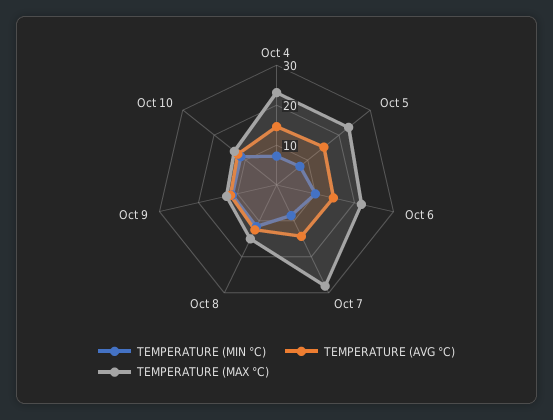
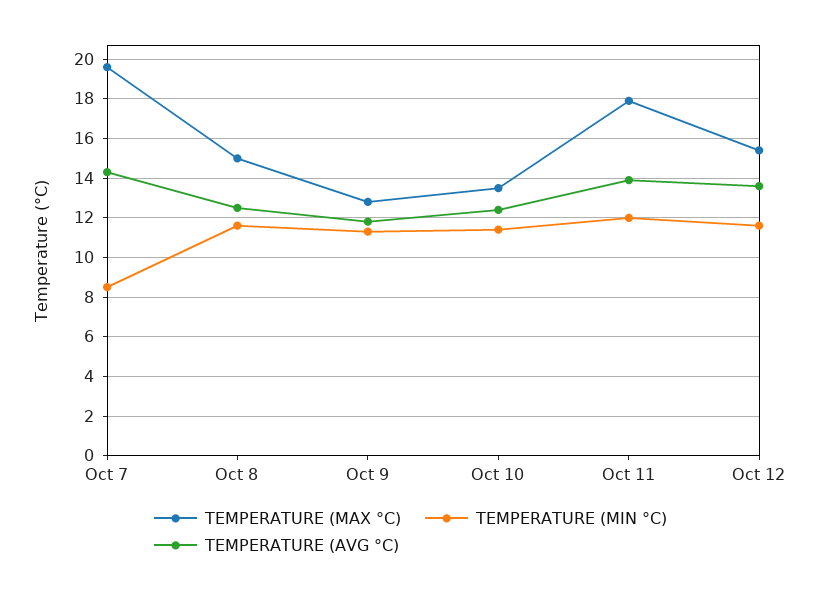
TEMPERATURE (MIN °C), Oct 4: 7.5 -> none
TEMPERATURE (AVG °C), Oct 4: 15 -> none
TEMPERATURE (MAX °C), Oct 4: 22.5 -> none
TEMPERATURE (MIN °C), Oct 5: 7.5 -> none
TEMPERATURE (AVG °C), Oct 5: 15 -> none
TEMPERATURE (MAX °C), Oct 5: 22.5 -> none
TEMPERATURE (MIN °C), Oct 6: 10 -> none
TEMPERATURE (AVG °C), Oct 6: 15 -> none
TEMPERATURE (MAX °C), Oct 6: 22.5 -> none
TEMPERATURE (MAX °C), Oct 7: 27.5 -> 19.5
TEMPERATURE (MAX °C), Oct 11: none -> 18
TEMPERATURE (MIN °C), Oct 11: none -> 12
TEMPERATURE (AVG °C), Oct 11: none -> 14
TEMPERATURE (MAX °C), Oct 12: none -> 15.5
TEMPERATURE (MIN °C), Oct 12: none -> 11.5
TEMPERATURE (AVG °C), Oct 12: none -> 13.5

